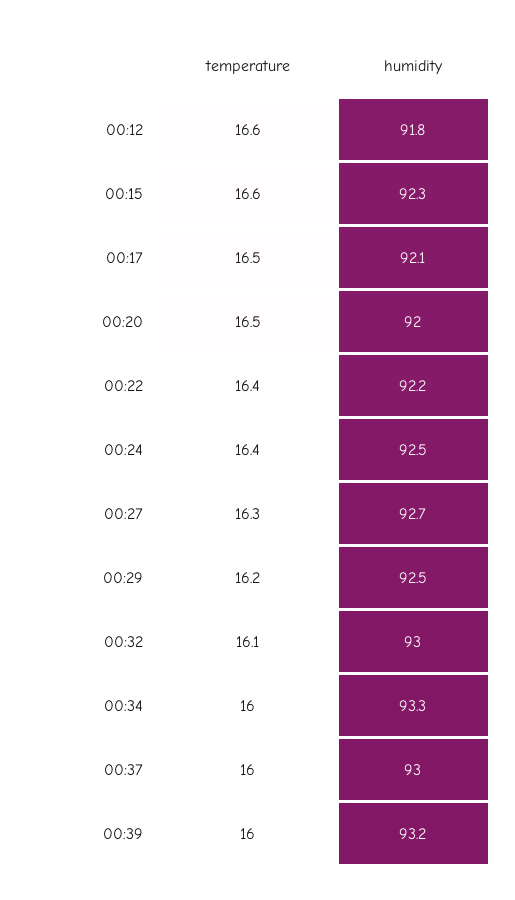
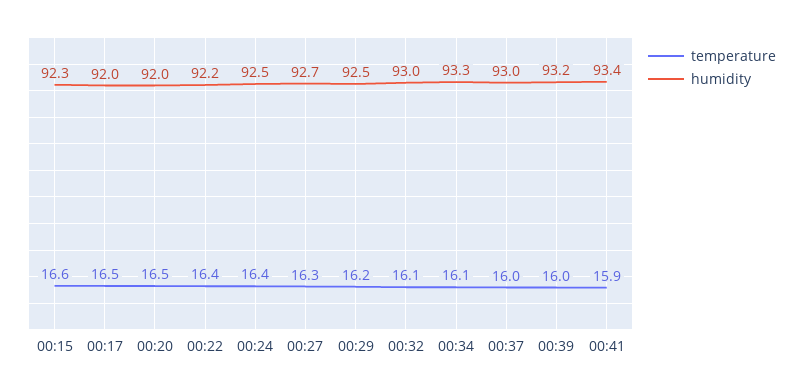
temperature, 00:12: 16.6 -> none
humidity, 00:12: 91.8 -> none
humidity, 00:17: 92.1 -> 92
temperature, 00:34: 16 -> 16.1
temperature, 00:41: none -> 15.9
humidity, 00:41: none -> 93.4

